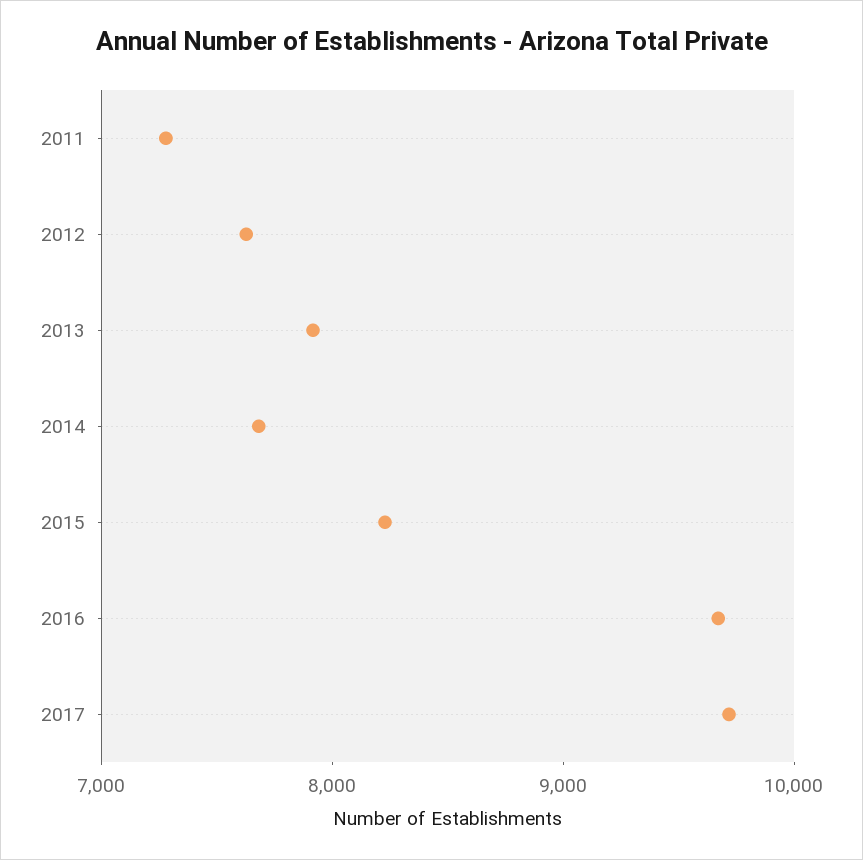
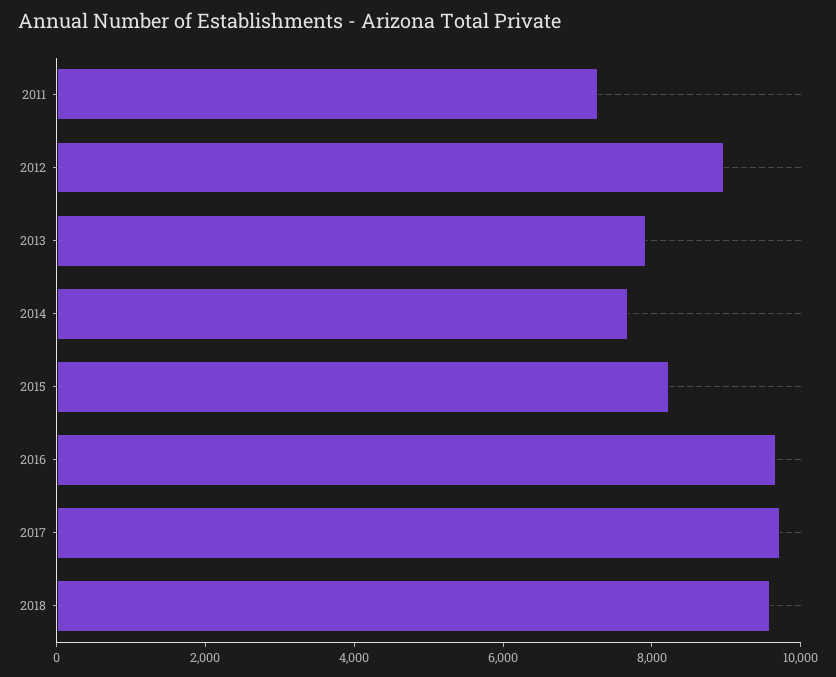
2012: 7600 -> 9000
2018: none -> 9500

